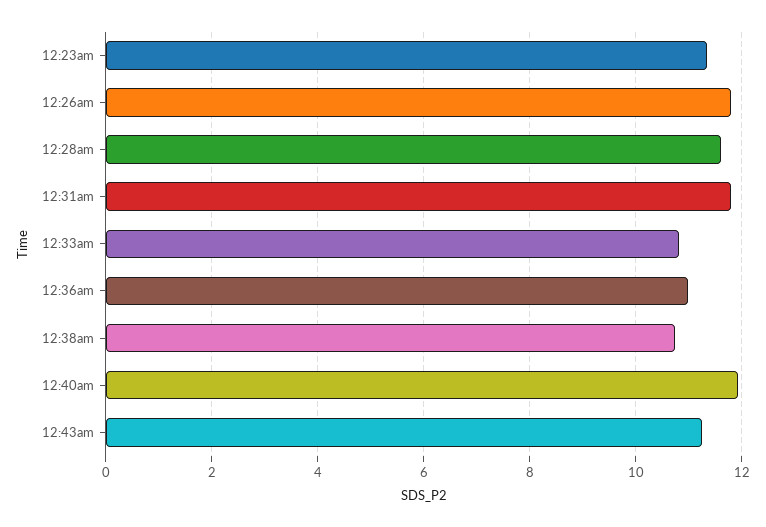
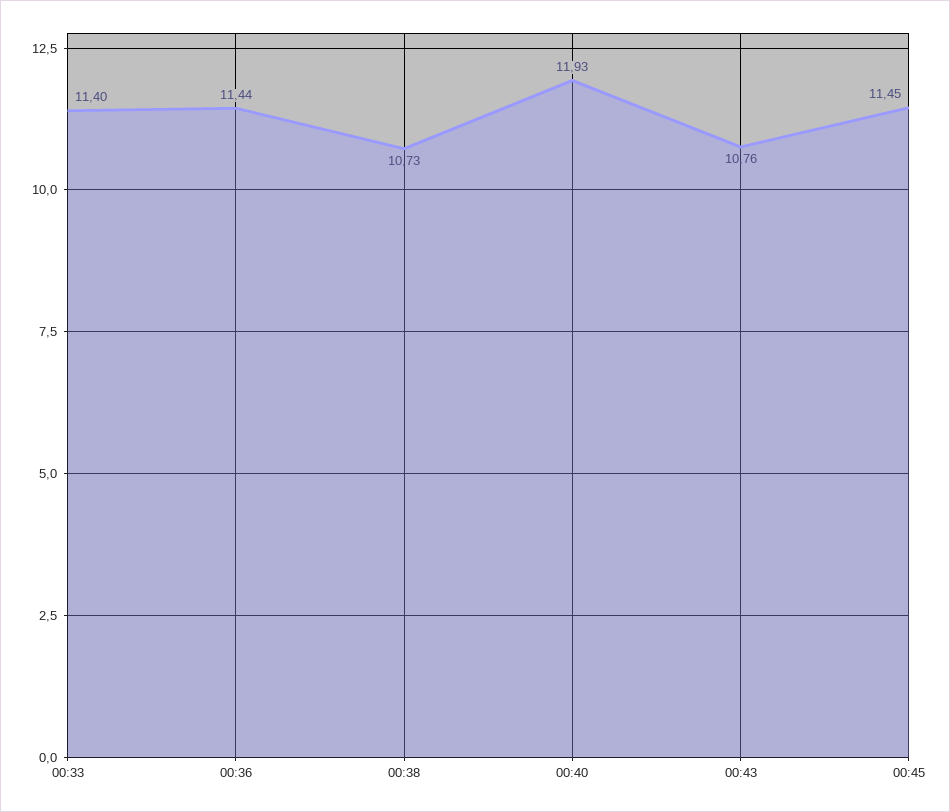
12:23am: 11.4 -> none
12:26am: 11.8 -> none
12:28am: 11.6 -> none
12:31am: 11.8 -> none
12:33am: 10.8 -> 11.4
12:36am: 11 -> 11.44
12:43am: 11.2 -> 10.76
00:45: none -> 11.45

